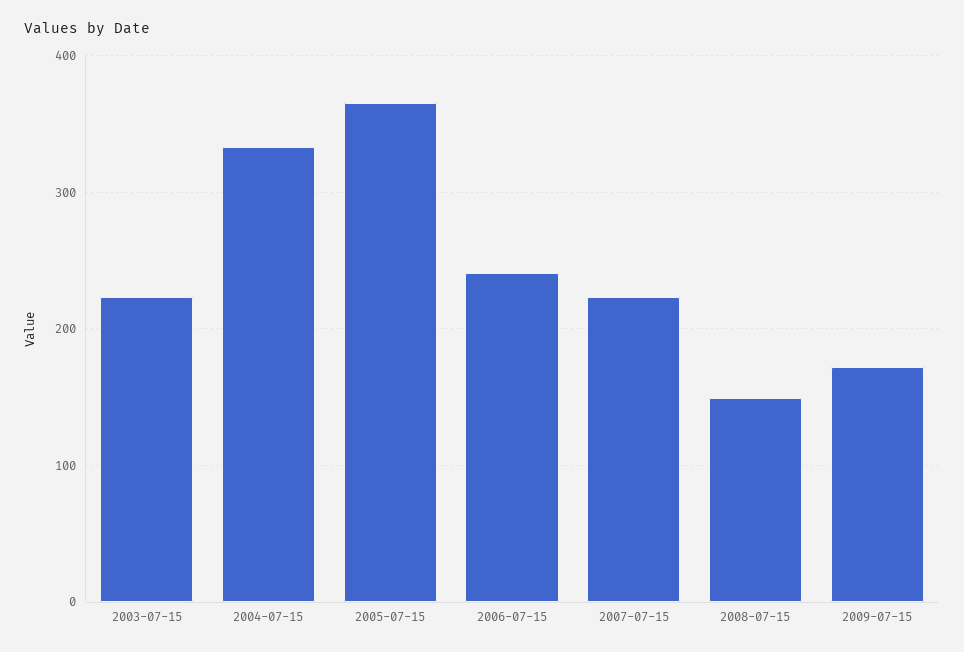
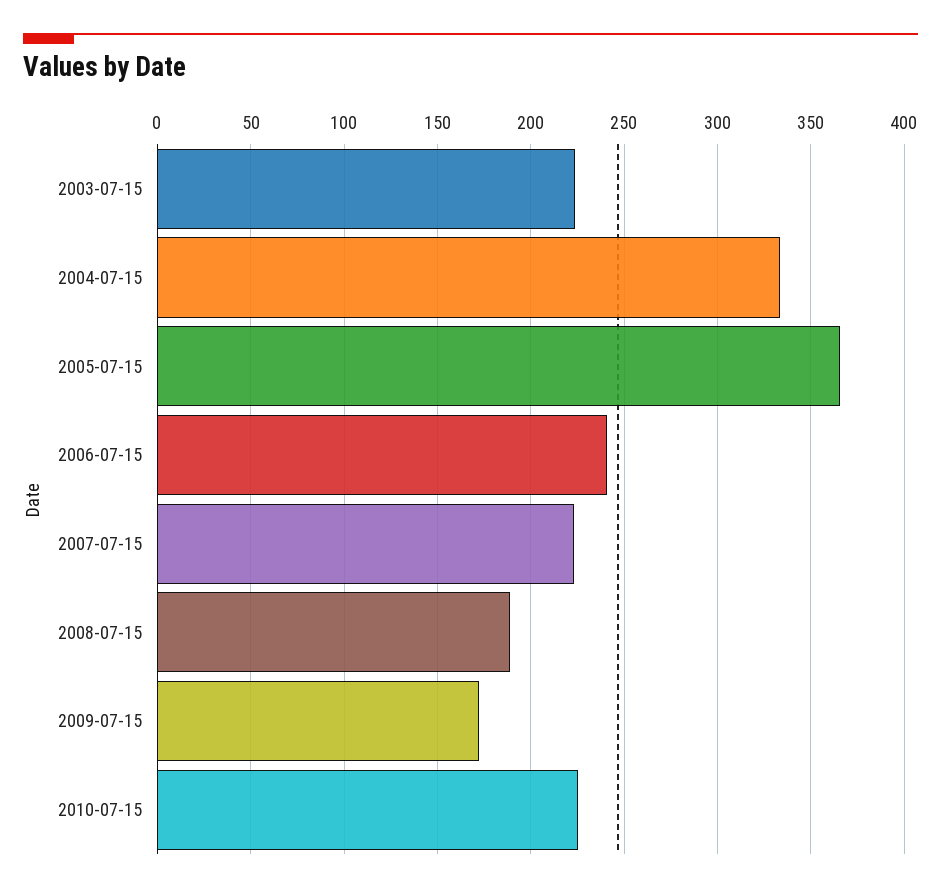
2008-07-15: 150 -> 190
2010-07-15: none -> 225

